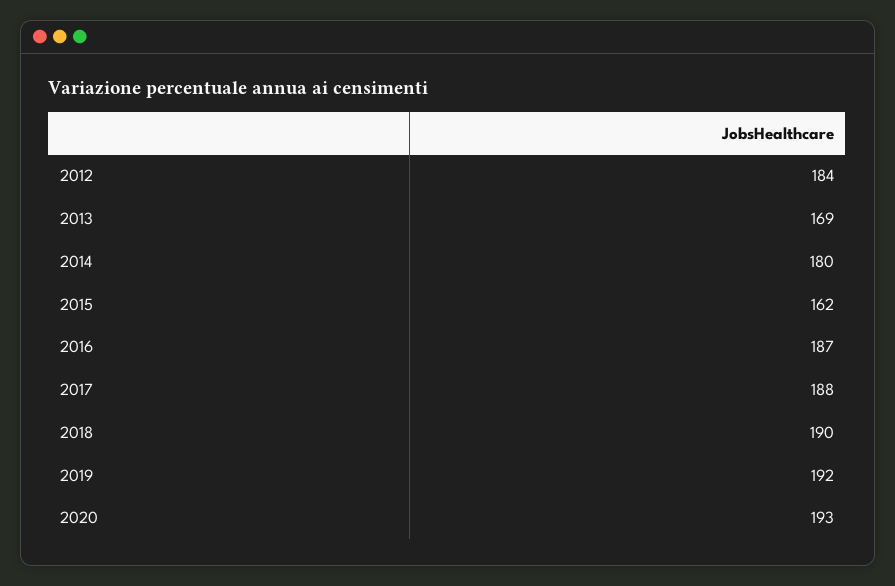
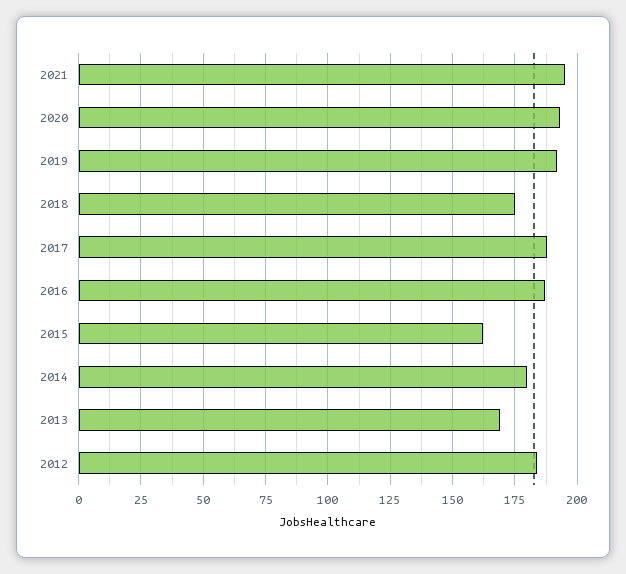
2018: 190 -> 175
2021: none -> 195

